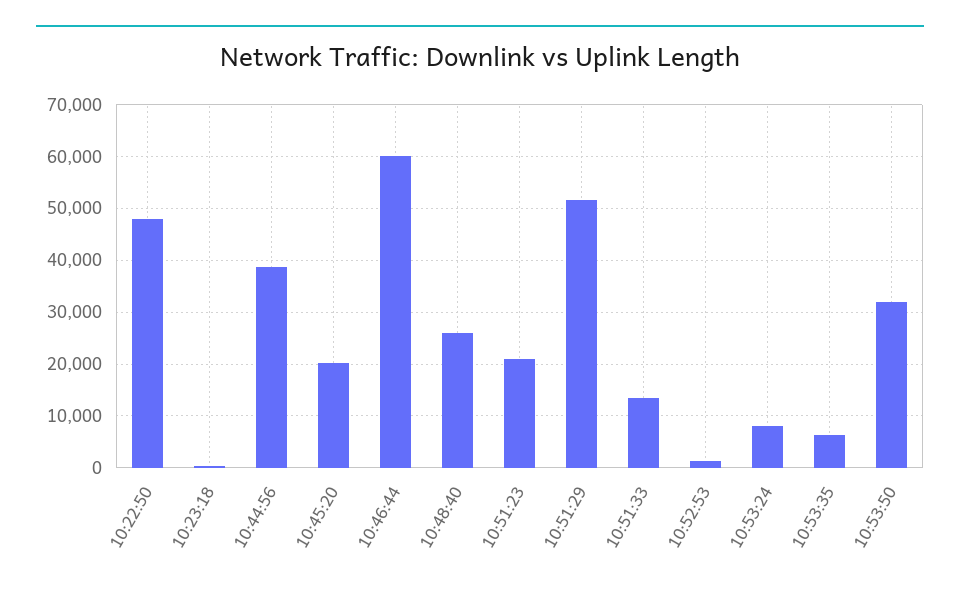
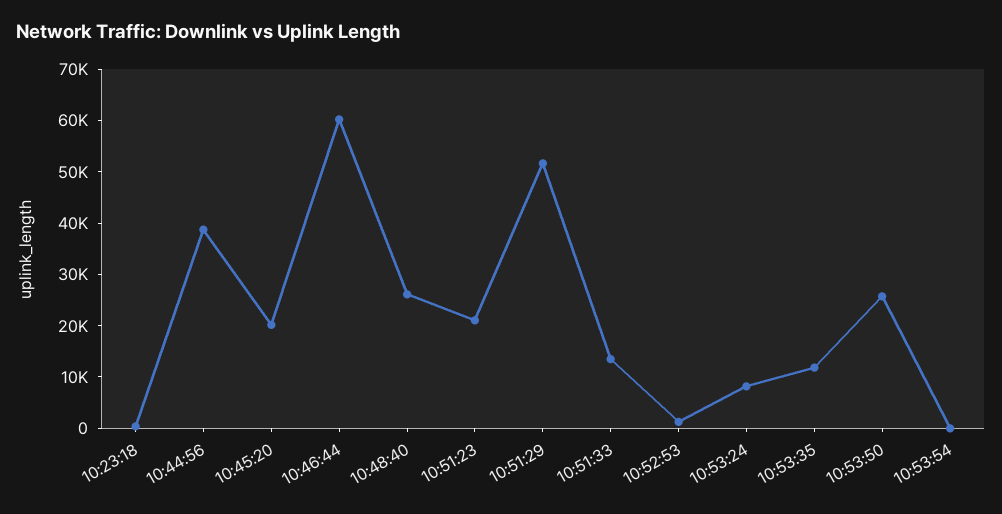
10:22:50: 48000 -> none
10:53:35: 6000 -> 12000
10:53:50: 32000 -> 26000
10:53:54: none -> 0

